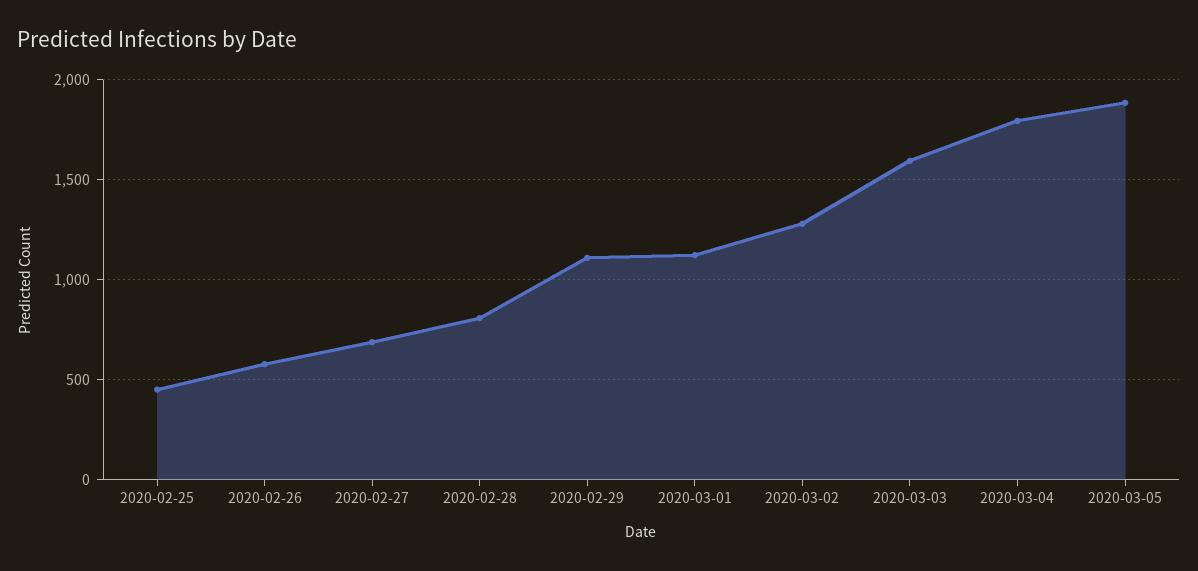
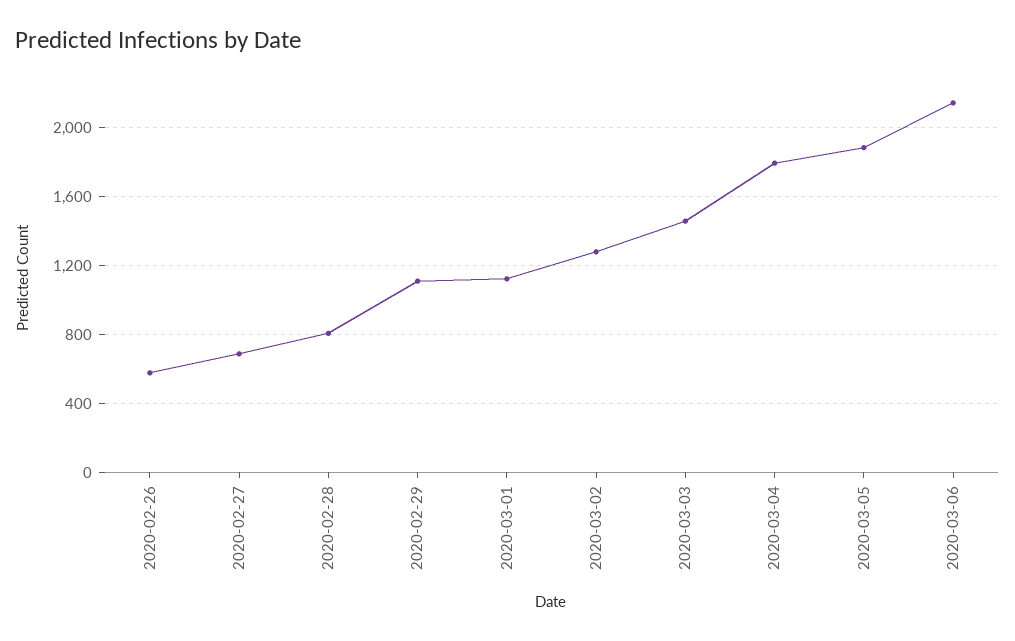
2020-02-25: 450 -> none
2020-03-03: 1600 -> 1450
2020-03-06: none -> 2150

